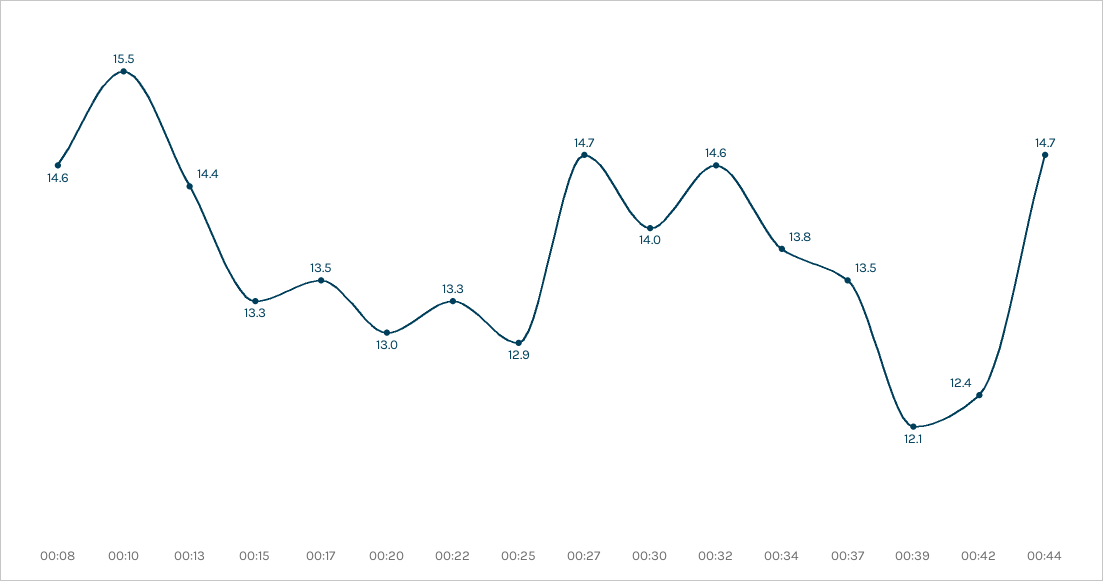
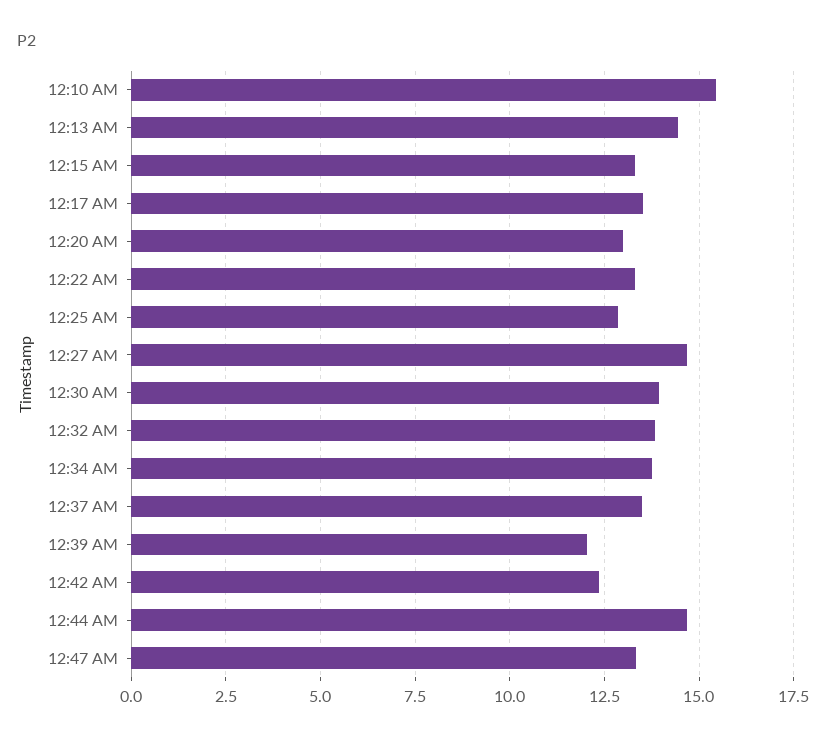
00:08: 14.6 -> none
00:32: 14.6 -> 13.75
12:47 AM: none -> 13.25

